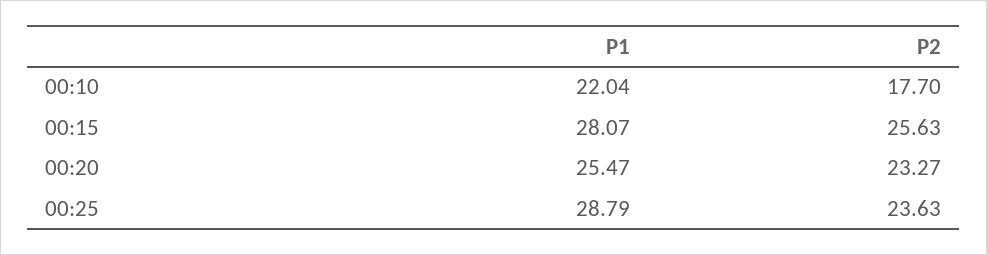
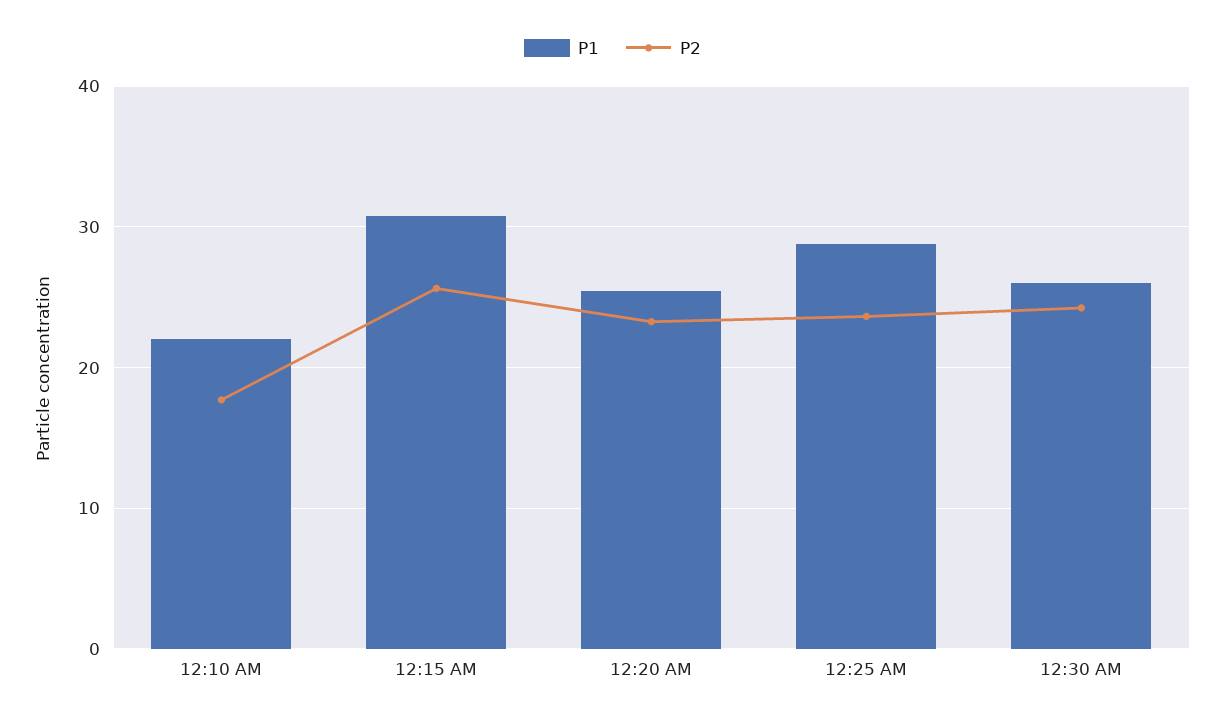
P1, 00:15: 28.07 -> 31
P1, 12:30 AM: none -> 26
P2, 12:30 AM: none -> 24

